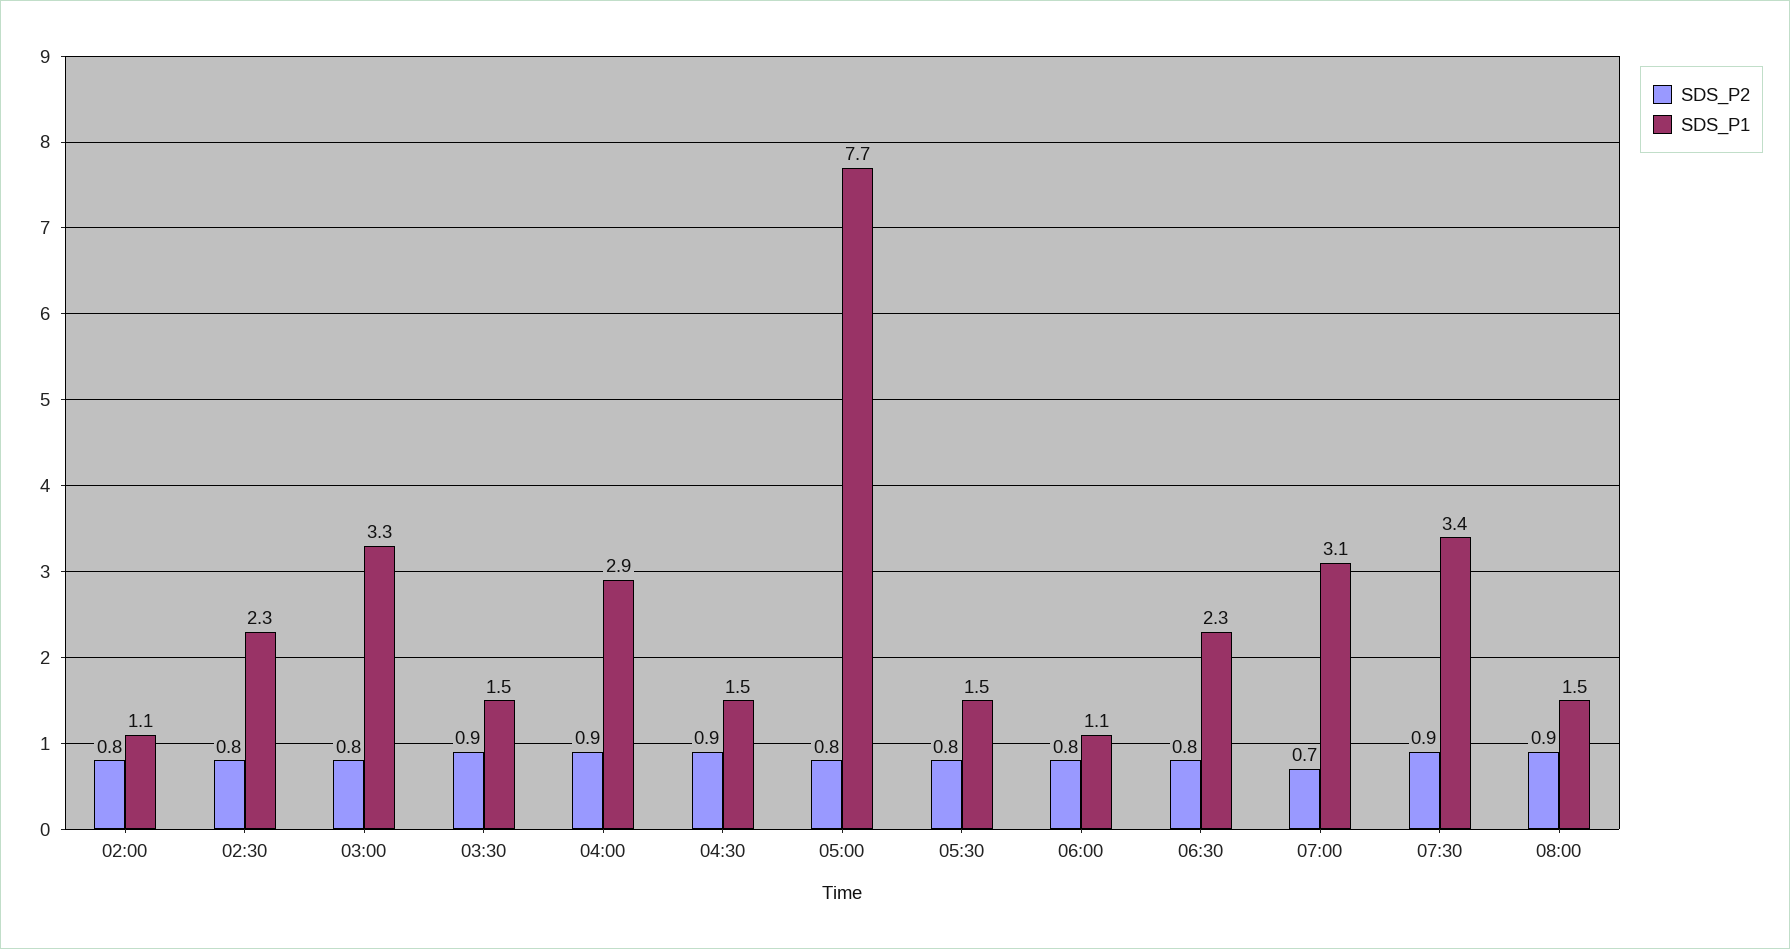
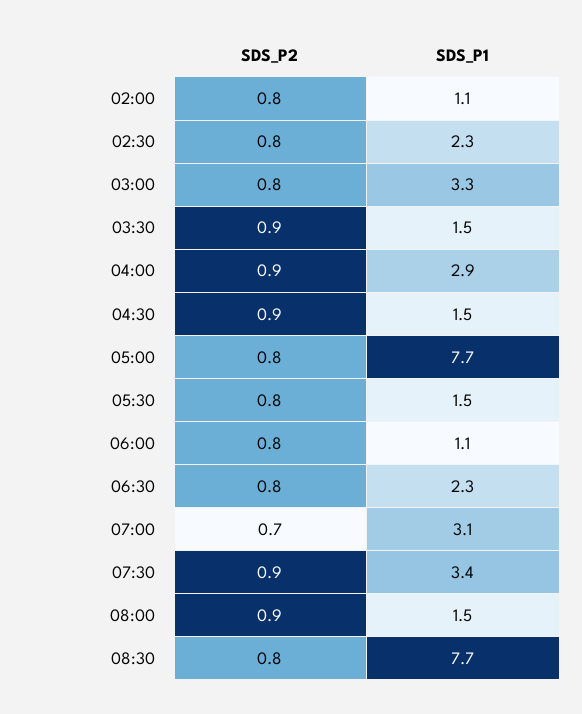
SDS_P2, 08:30: none -> 0.8
SDS_P1, 08:30: none -> 7.7

